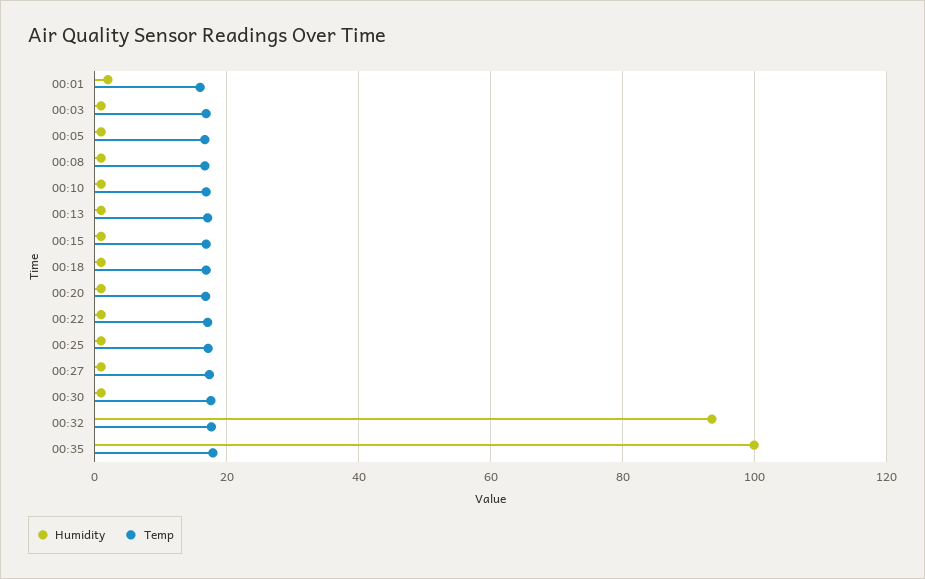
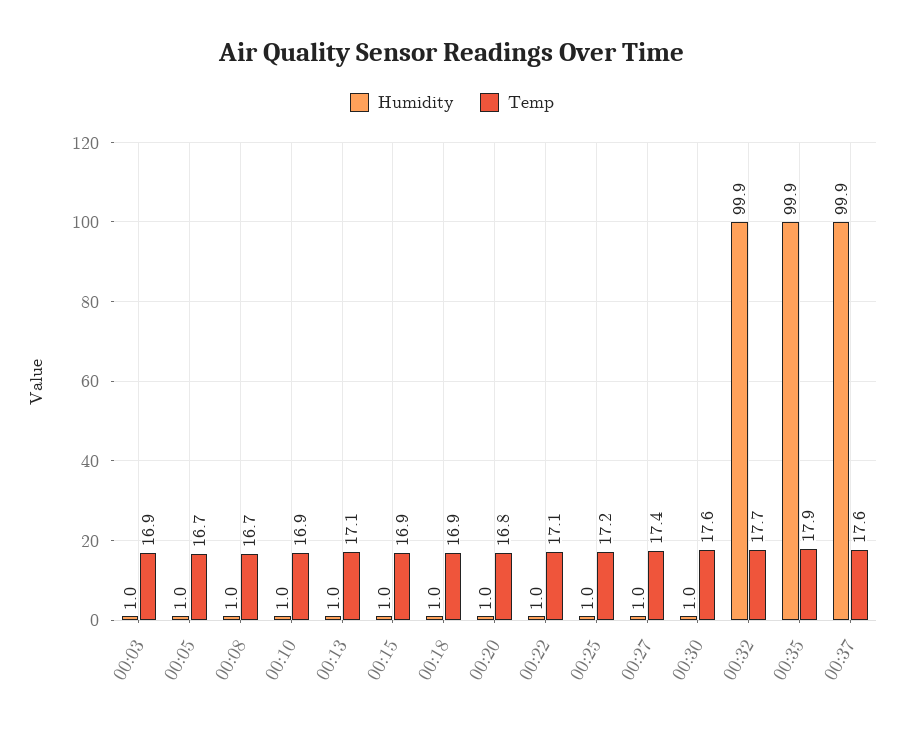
Humidity, 00:01: 2 -> none
Temp, 00:01: 16 -> none
Humidity, 00:32: 94 -> 99.9
Humidity, 00:37: none -> 99.9
Temp, 00:37: none -> 17.6

